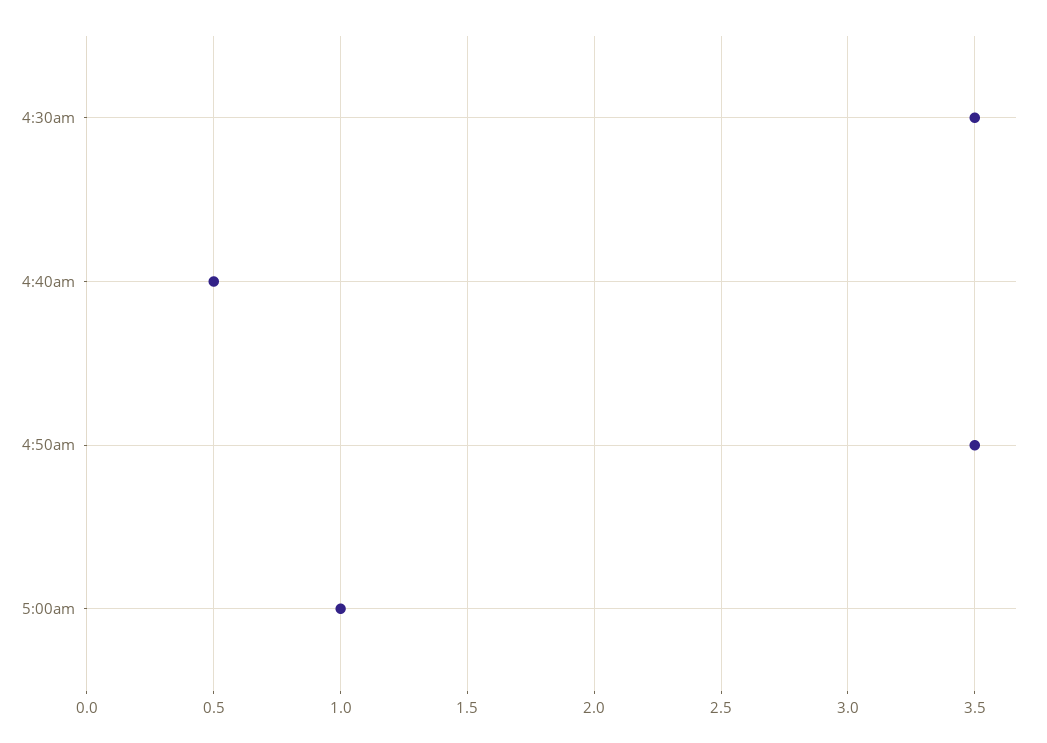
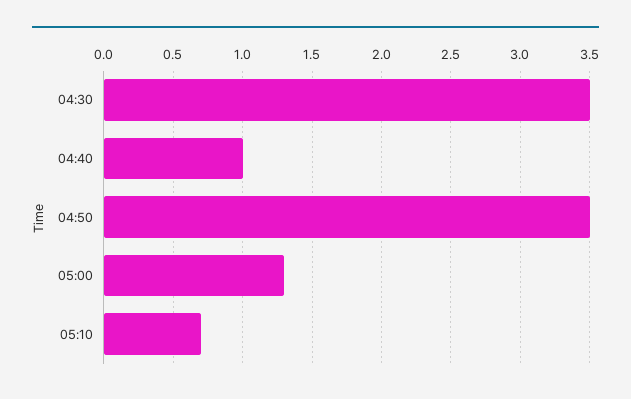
4:40am: 0.5 -> 1
5:00am: 1 -> 1.3
05:10: none -> 0.7

